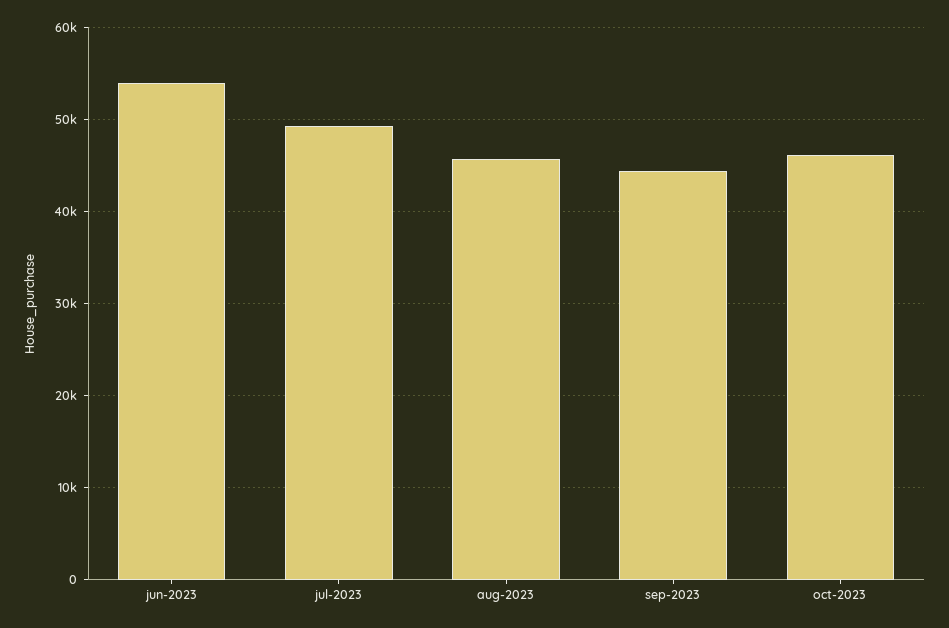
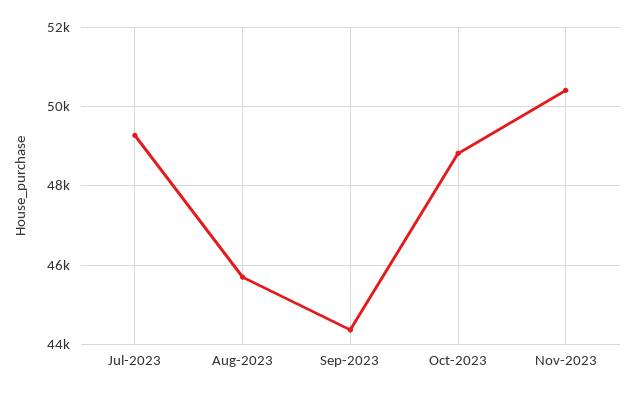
jun-2023: 54000 -> none
oct-2023: 46000 -> 48800
Nov-2023: none -> 50400

